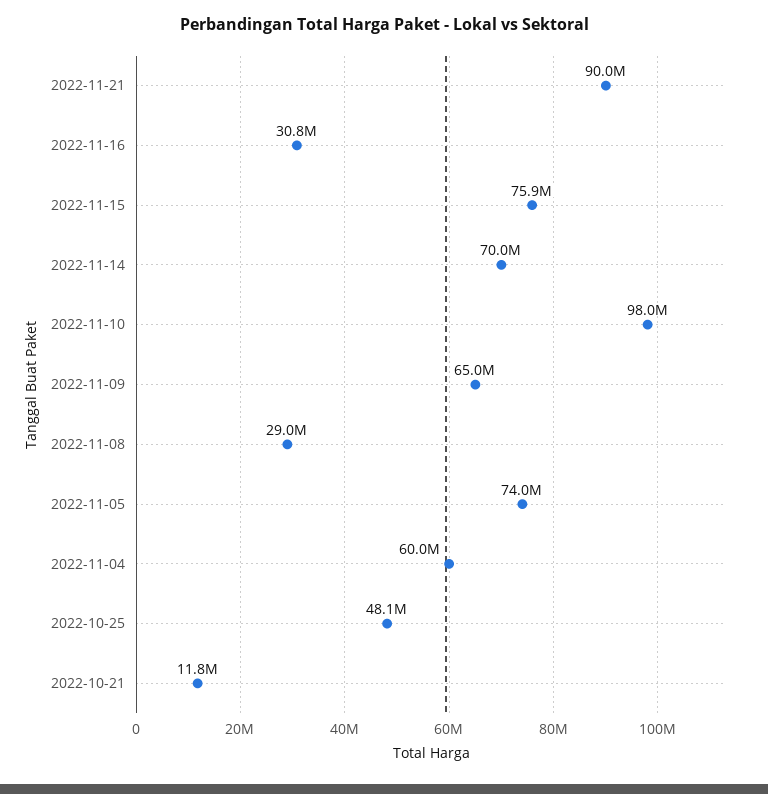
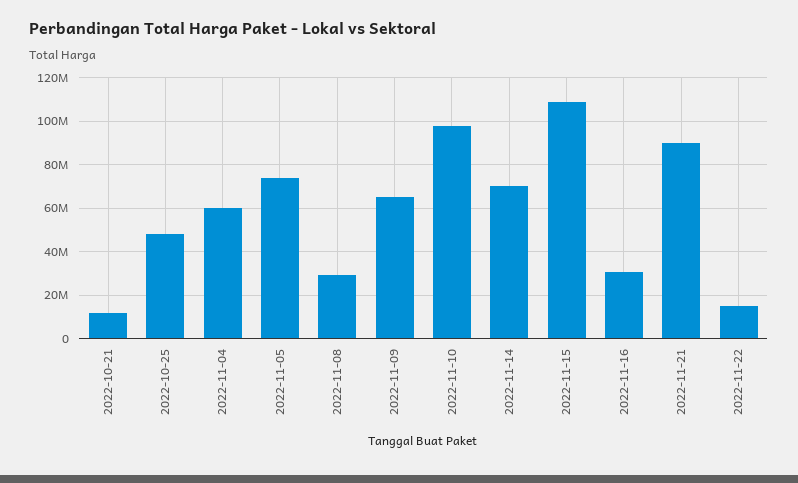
2022-11-15: 75900000 -> 110000000
2022-11-22: none -> 15000000

